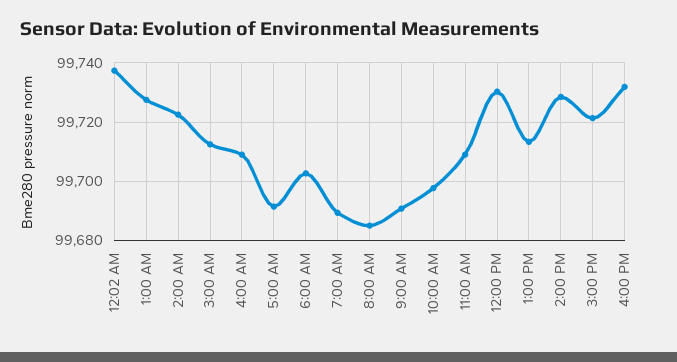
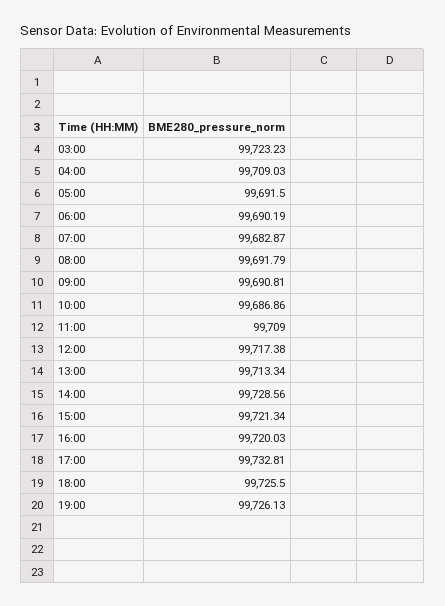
12:02 AM: 99737.5 -> none
1:00 AM: 99727.5 -> none
2:00 AM: 99722.5 -> none
3:00 AM: 99712.5 -> 99723.23
6:00 AM: 99702.5 -> 99690.19
7:00 AM: 99690 -> 99682.87
8:00 AM: 99685 -> 99691.79
10:00 AM: 99697.5 -> 99686.86
12:00 PM: 99730 -> 99717.38
4:00 PM: 99732.5 -> 99720.03
17:00: none -> 99732.81
18:00: none -> 99725.5
19:00: none -> 99726.13

